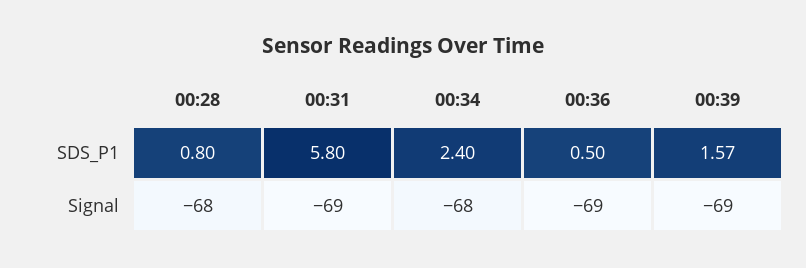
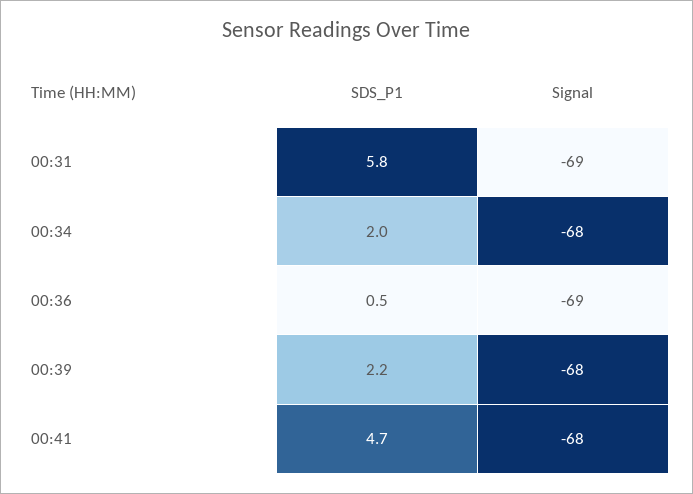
00:28, SDS_P1: 0.8 -> none
00:34, SDS_P1: 2.4 -> 2
00:39, SDS_P1: 1.57 -> 2.2
00:28, Signal: -68 -> none
00:39, Signal: -69 -> -68
00:41, SDS_P1: none -> 4.7
00:41, Signal: none -> -68

